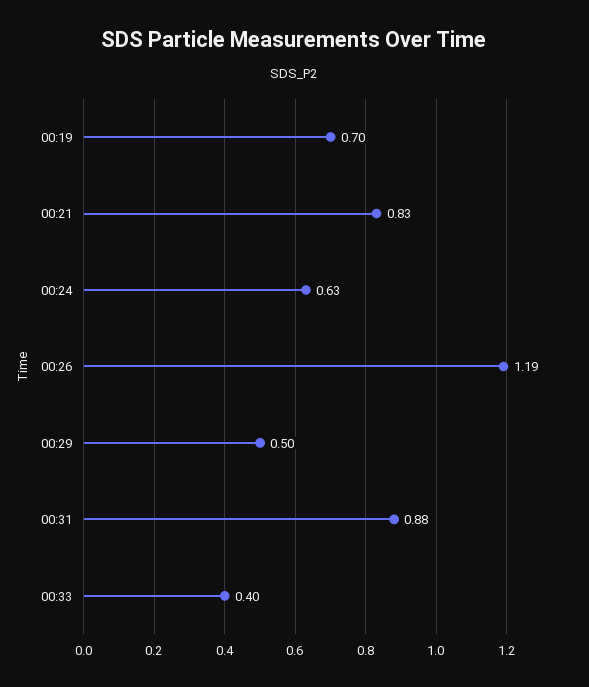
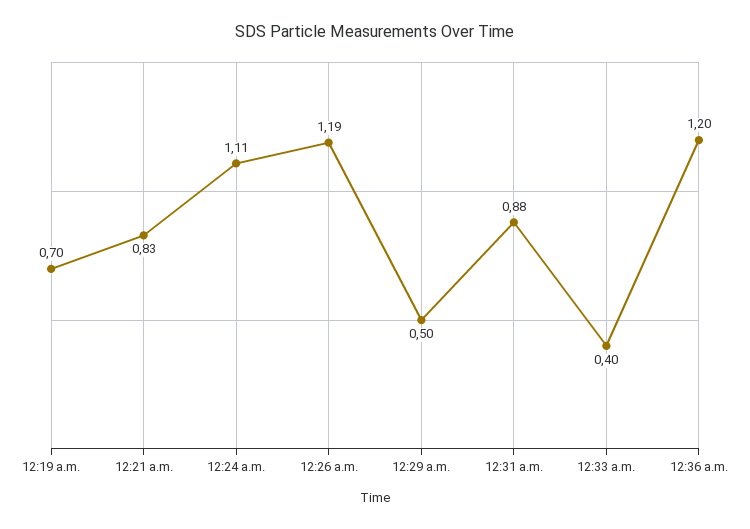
00:24: 0.63 -> 1.11
12:36 a.m.: none -> 1.2

